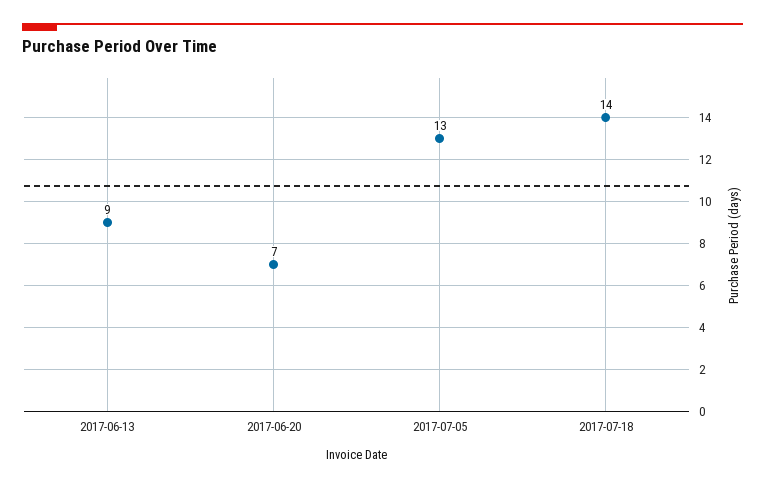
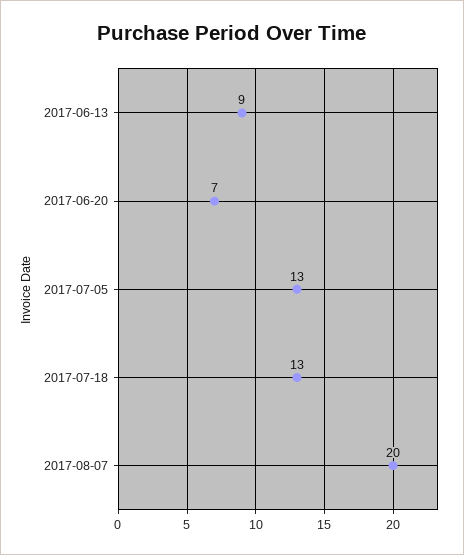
2017-07-18: 14 -> 13
2017-08-07: none -> 20

